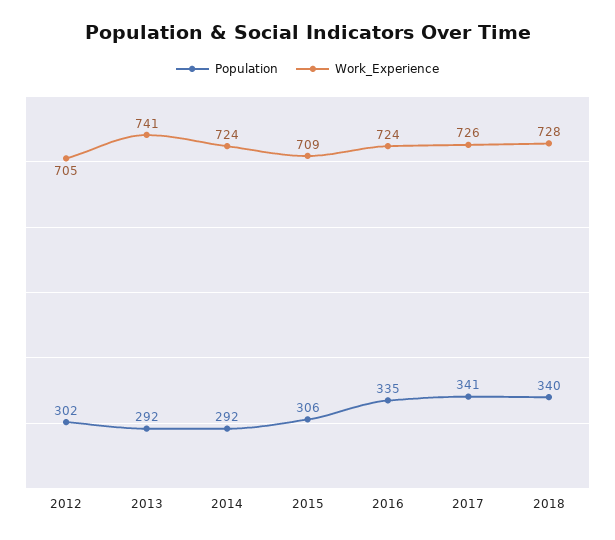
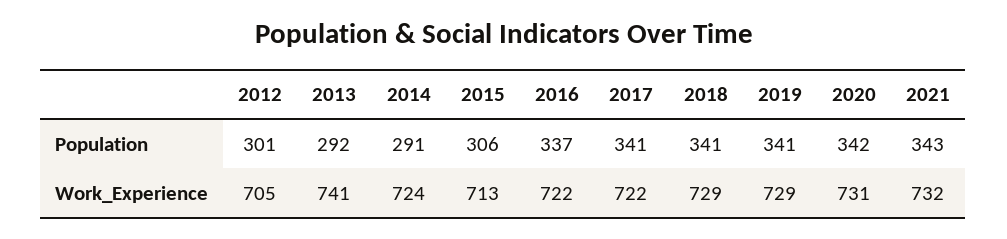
Population, 2012: 302 -> 301
Population, 2014: 292 -> 291
Work_Experience, 2015: 709 -> 713
Population, 2016: 335 -> 337
Work_Experience, 2016: 724 -> 722
Work_Experience, 2017: 726 -> 722
Population, 2018: 340 -> 341
Work_Experience, 2018: 728 -> 729
Population, 2019: none -> 341
Population, 2020: none -> 342
Population, 2021: none -> 343
Work_Experience, 2019: none -> 729
Work_Experience, 2020: none -> 731
Work_Experience, 2021: none -> 732

